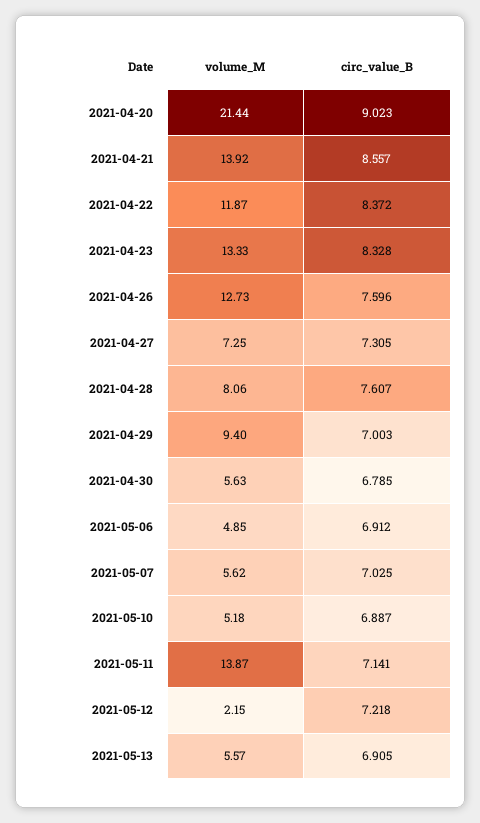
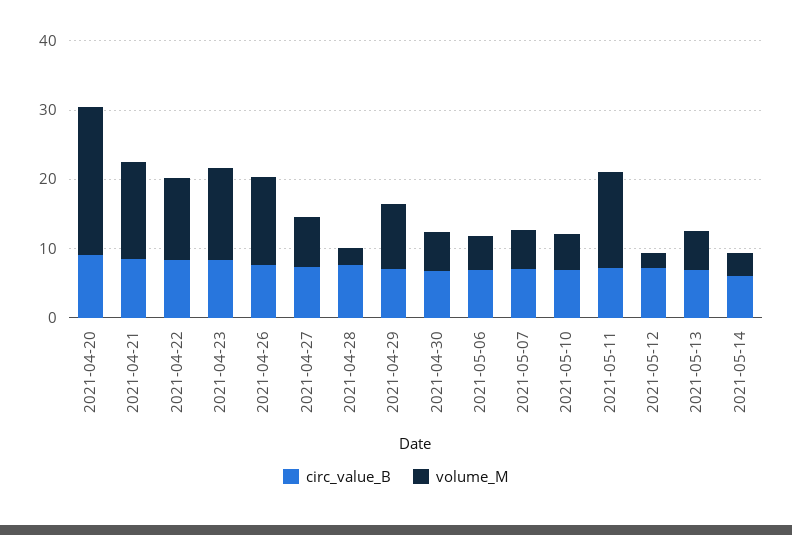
volume_M, 2021-04-28: 8.06 -> 2
circ_value_B, 2021-05-14: none -> 6
volume_M, 2021-05-14: none -> 4

